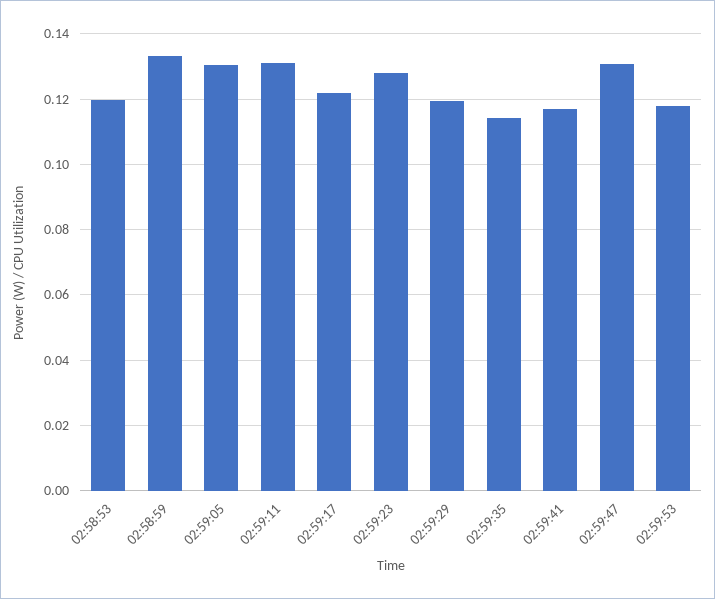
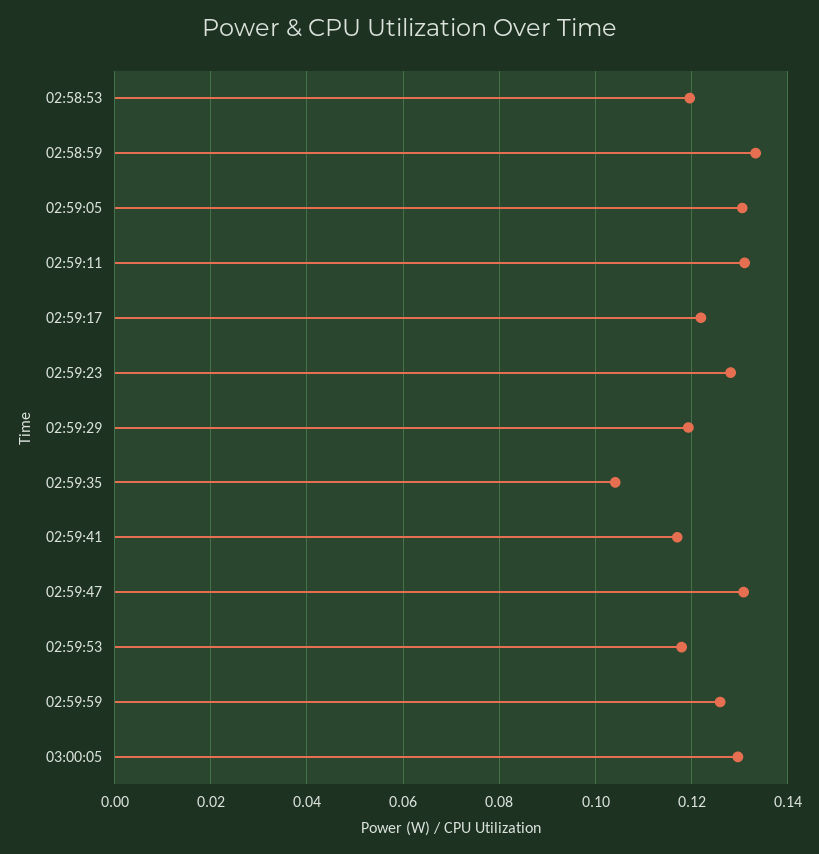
02:59:35: 0.114 -> 0.104
02:59:59: none -> 0.126
03:00:05: none -> 0.13

